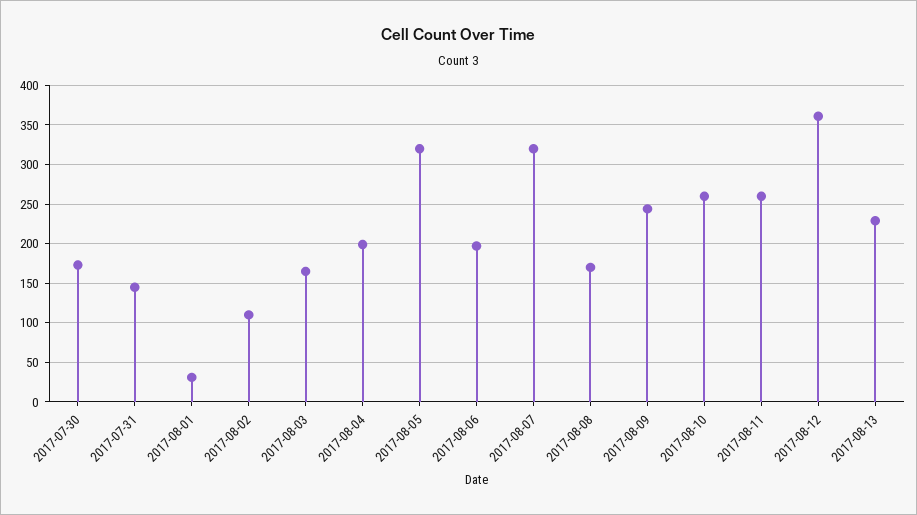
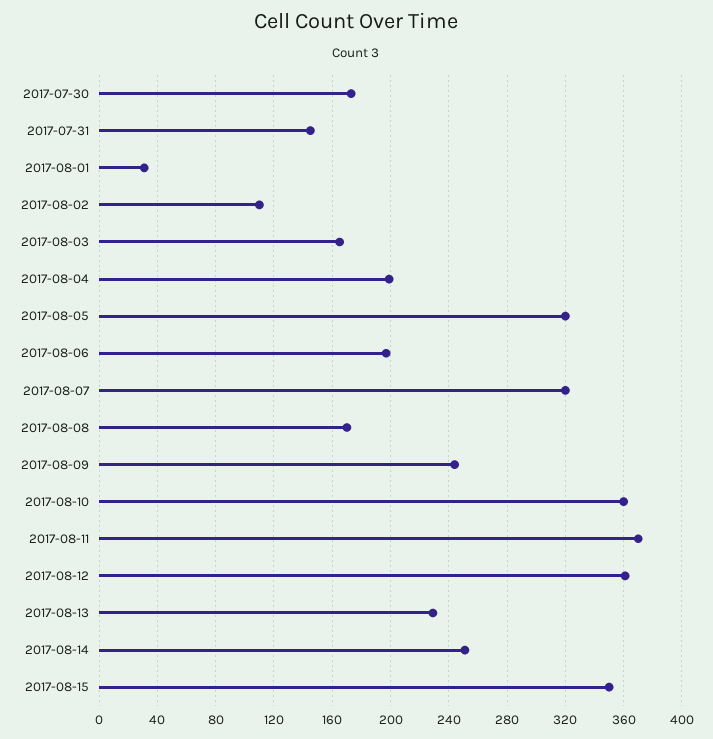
2017-08-10: 260 -> 360
2017-08-11: 260 -> 370
2017-08-14: none -> 250
2017-08-15: none -> 350

